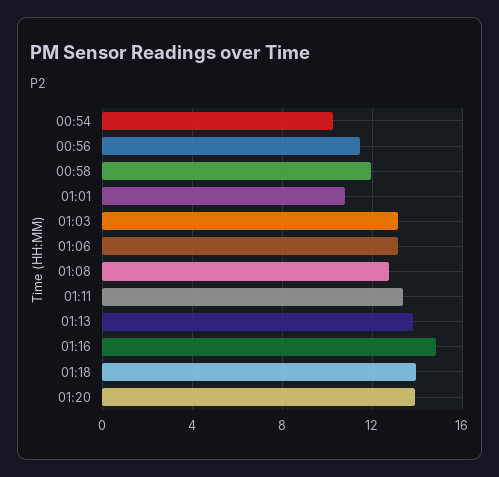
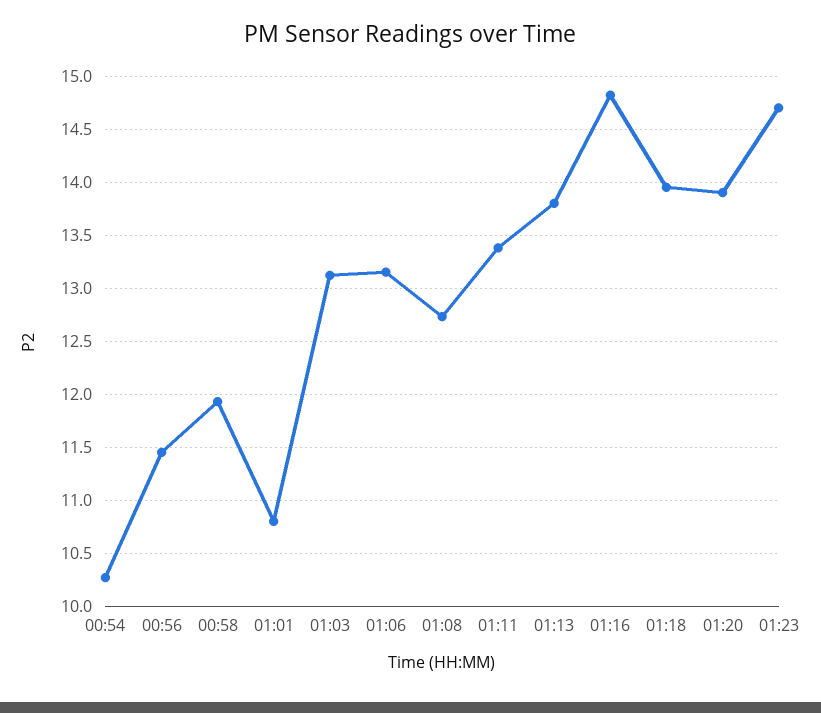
01:23: none -> 14.7

